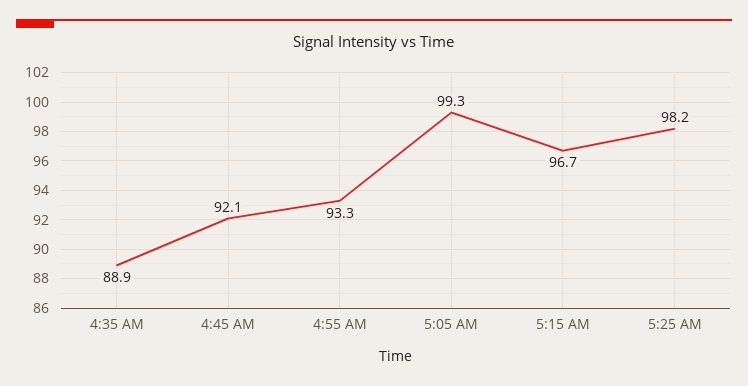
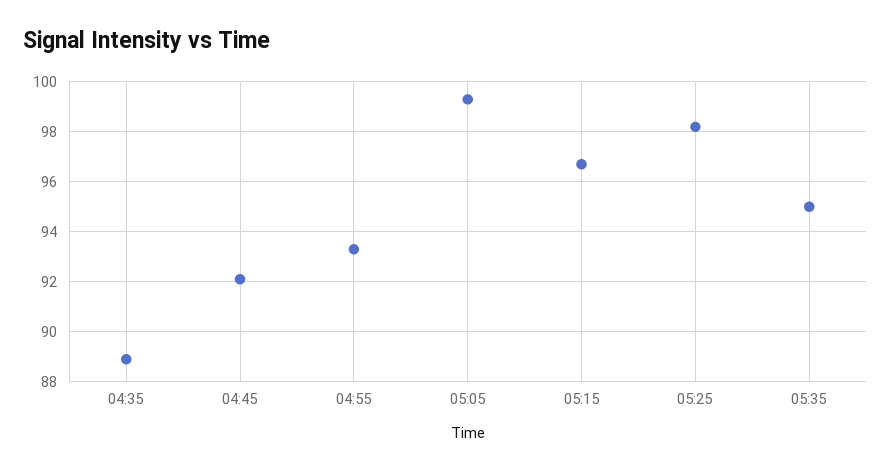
05:35: none -> 95

